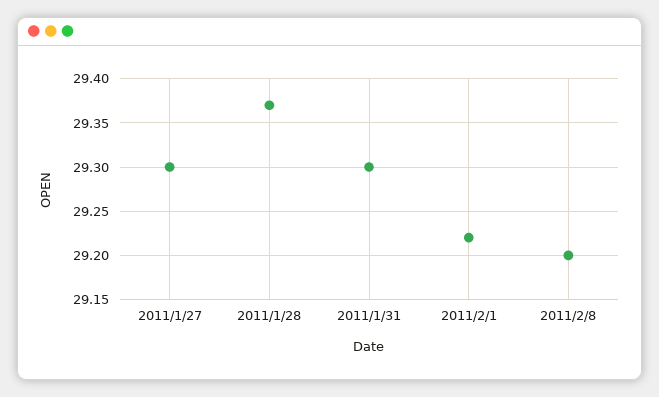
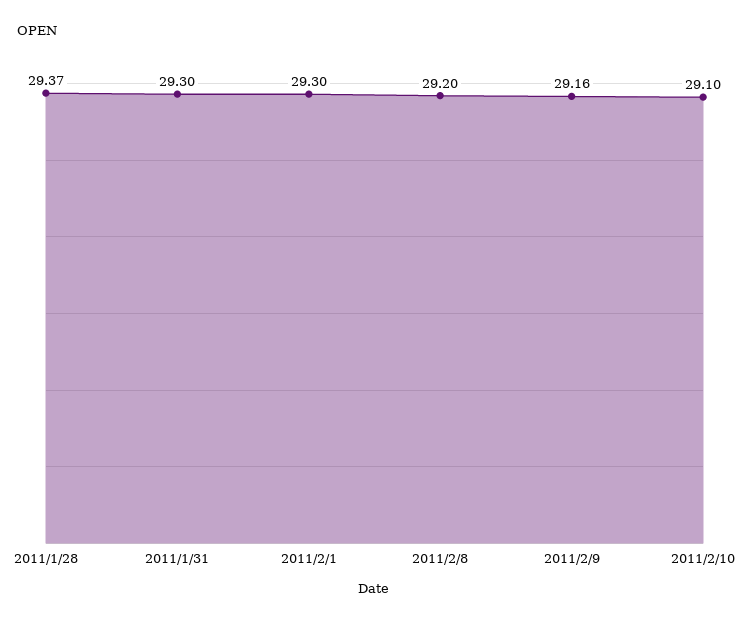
2011/1/27: 29.3 -> none
2011/2/1: 29.22 -> 29.3
2011/2/9: none -> 29.16
2011/2/10: none -> 29.1

